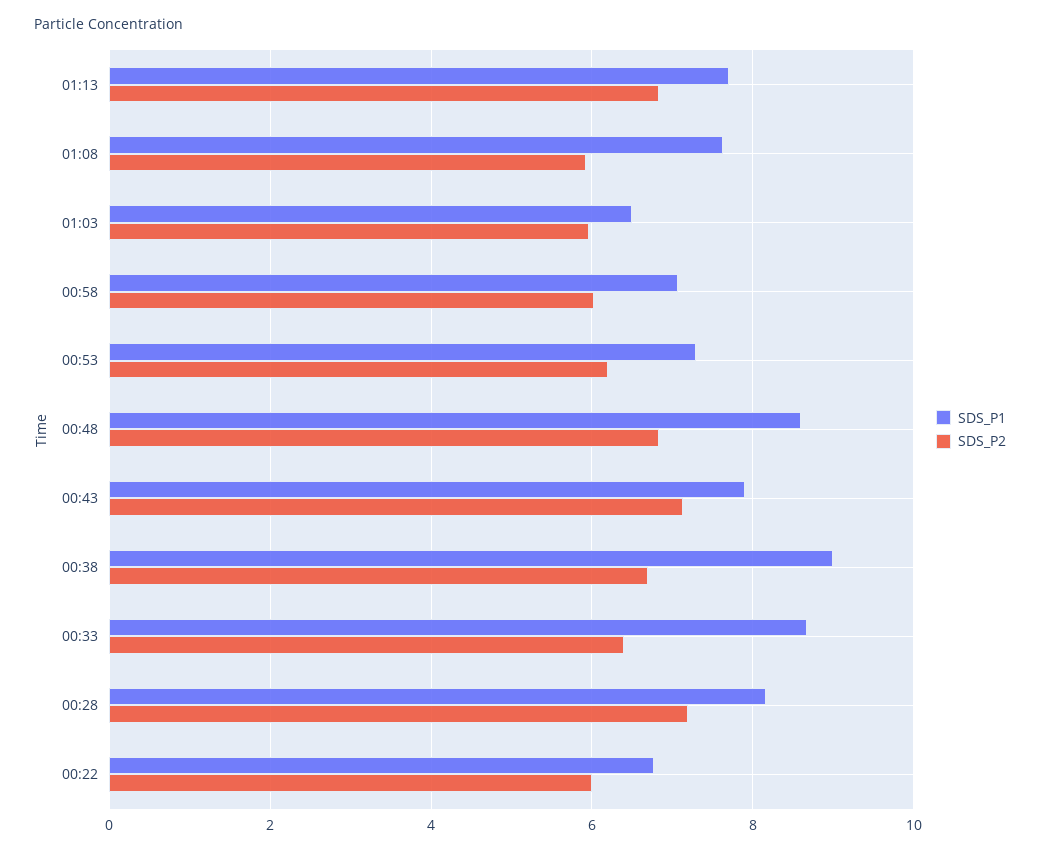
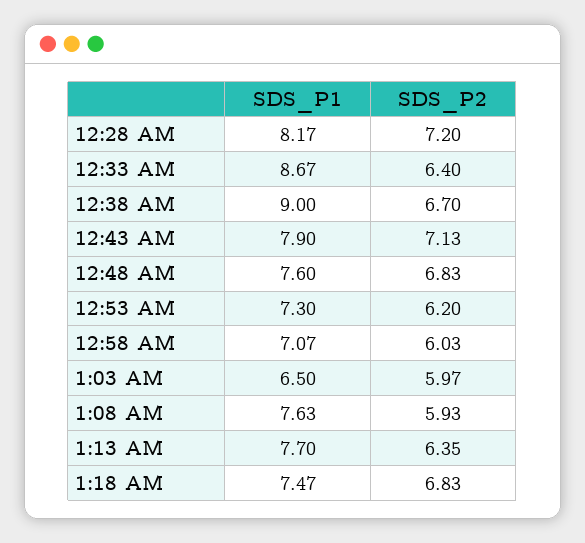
SDS_P2, 01:13: 6.8 -> 6.35
SDS_P1, 00:48: 8.6 -> 7.6
SDS_P1, 00:22: 6.8 -> none
SDS_P2, 00:22: 6 -> none
SDS_P1, 1:18 AM: none -> 7.47
SDS_P2, 1:18 AM: none -> 6.83

